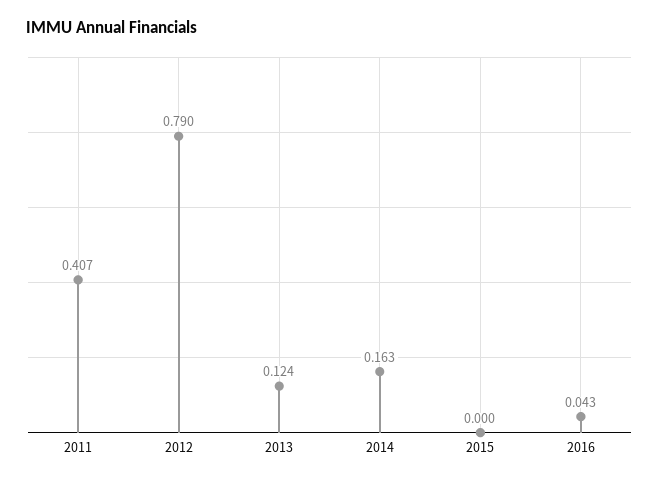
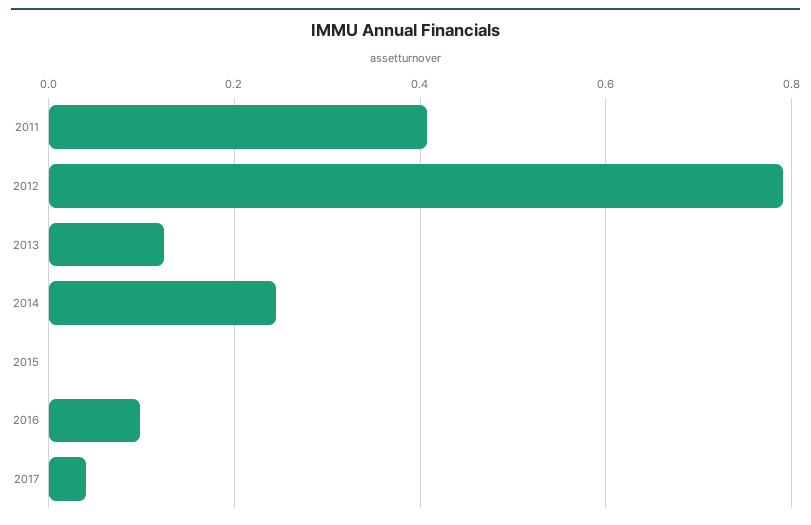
2014: 0.163 -> 0.24
2016: 0.043 -> 0.1
2017: none -> 0.04

